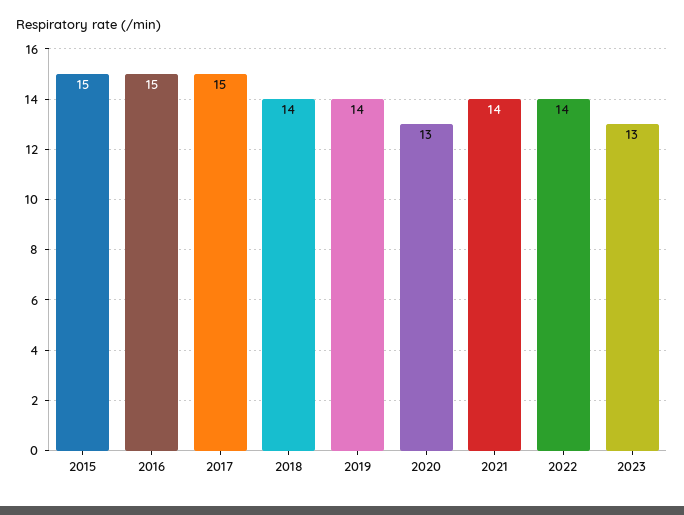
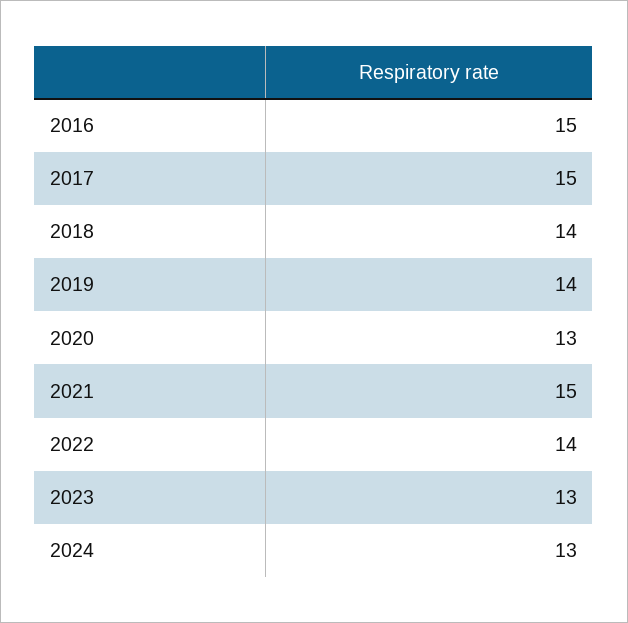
2015: 15 -> none
2021: 14 -> 15
2024: none -> 13

